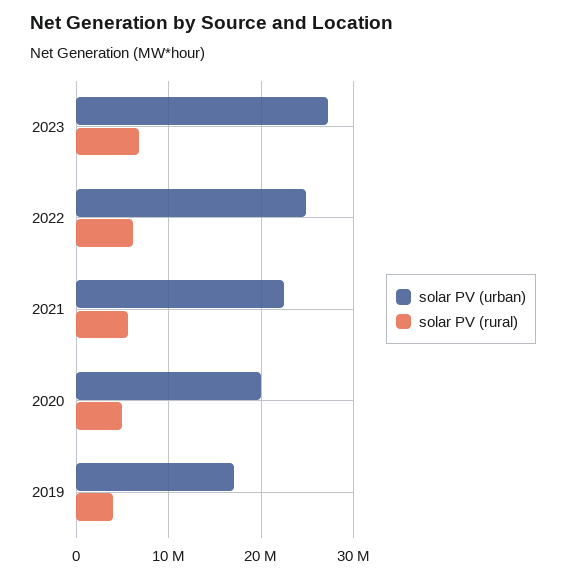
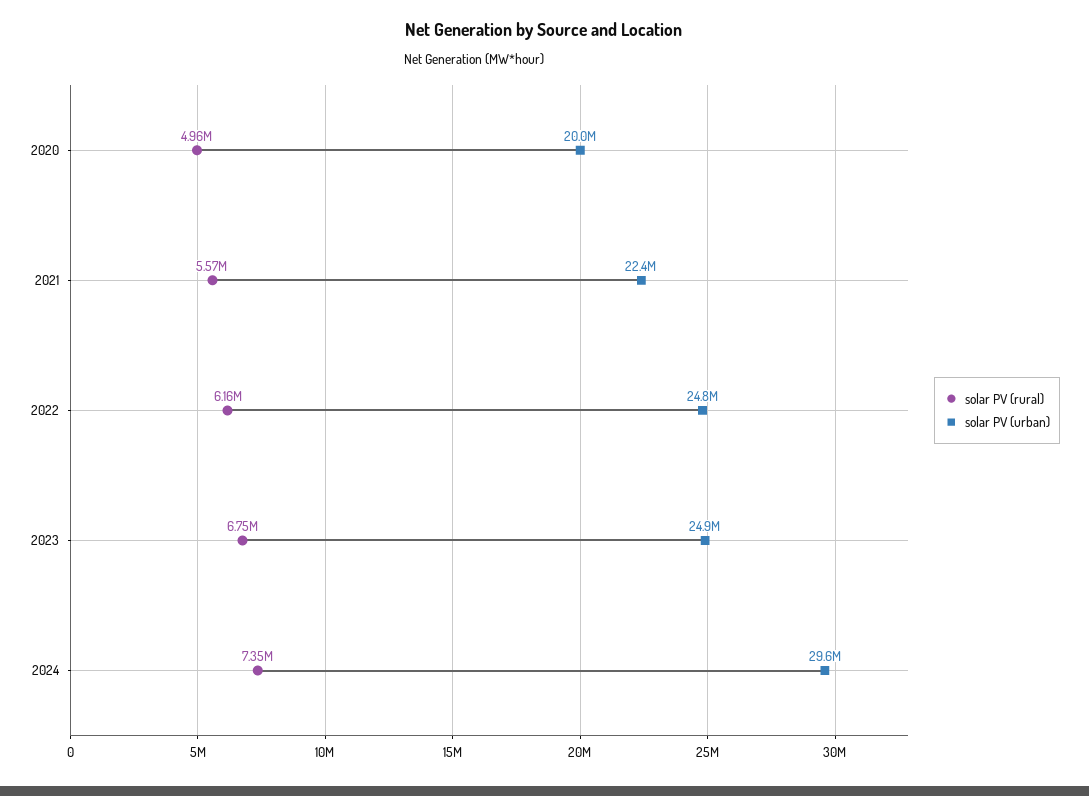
solar PV (urban), 2023: 27000000 -> 24900000
solar PV (urban), 2019: 17000000 -> none
solar PV (rural), 2019: 4000000 -> none
solar PV (rural), 2024: none -> 7350000
solar PV (urban), 2024: none -> 29600000

